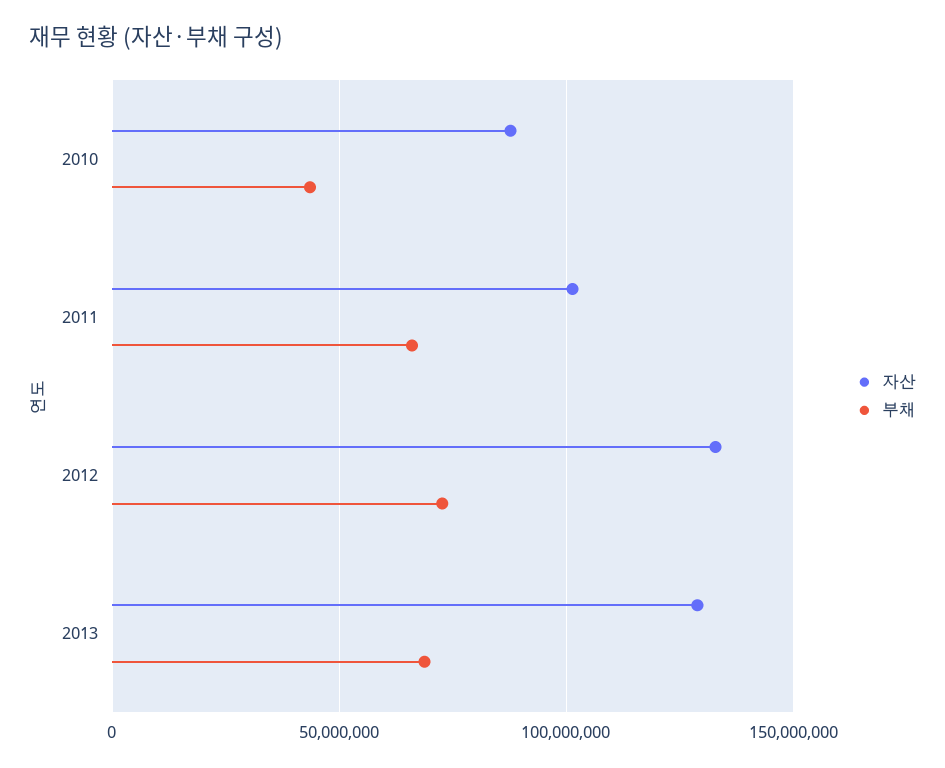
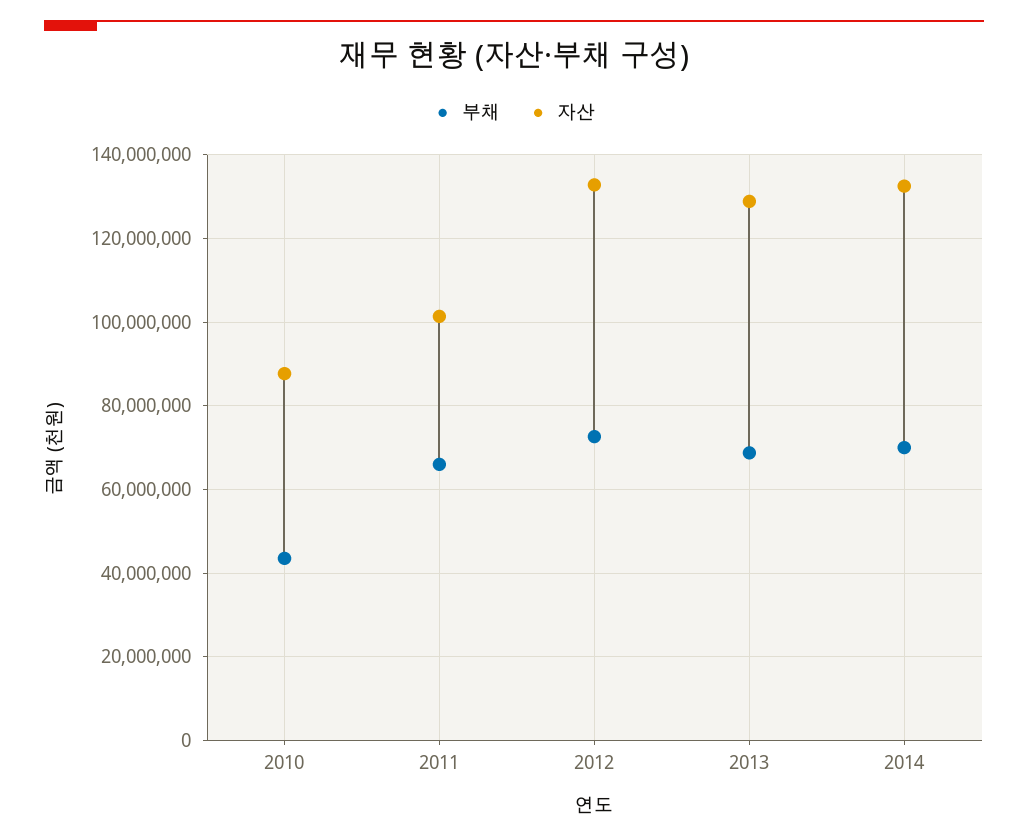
부채, 2014: none -> 70000000
자산, 2014: none -> 132000000

